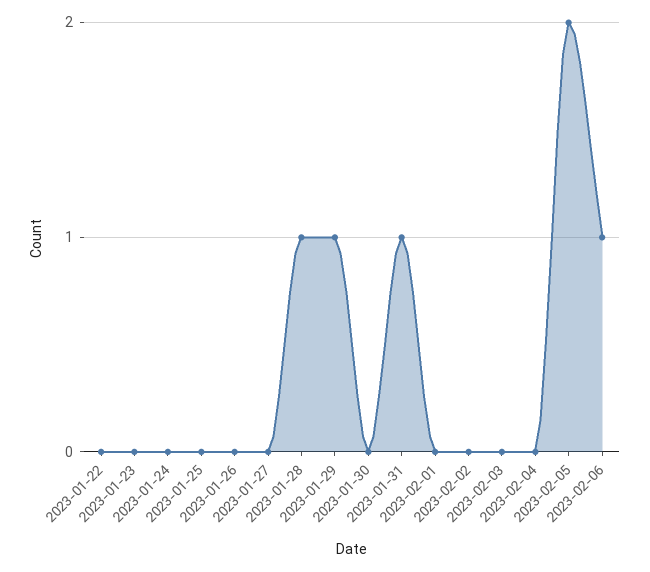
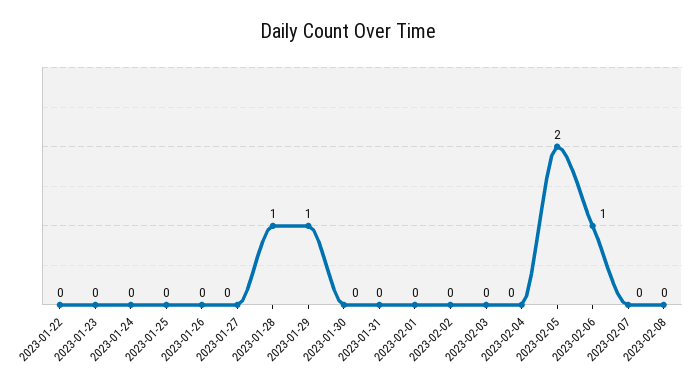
2023-01-31: 1 -> 0
2023-02-07: none -> 0
2023-02-08: none -> 0

